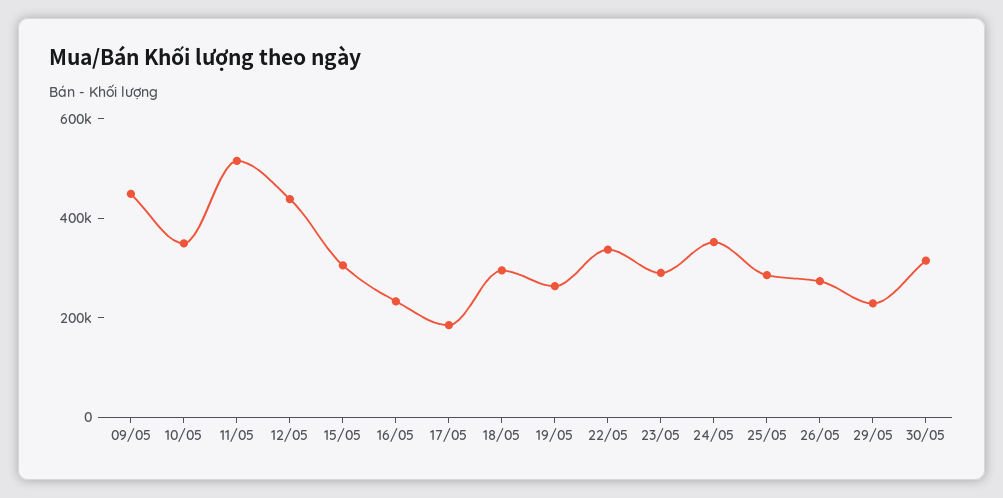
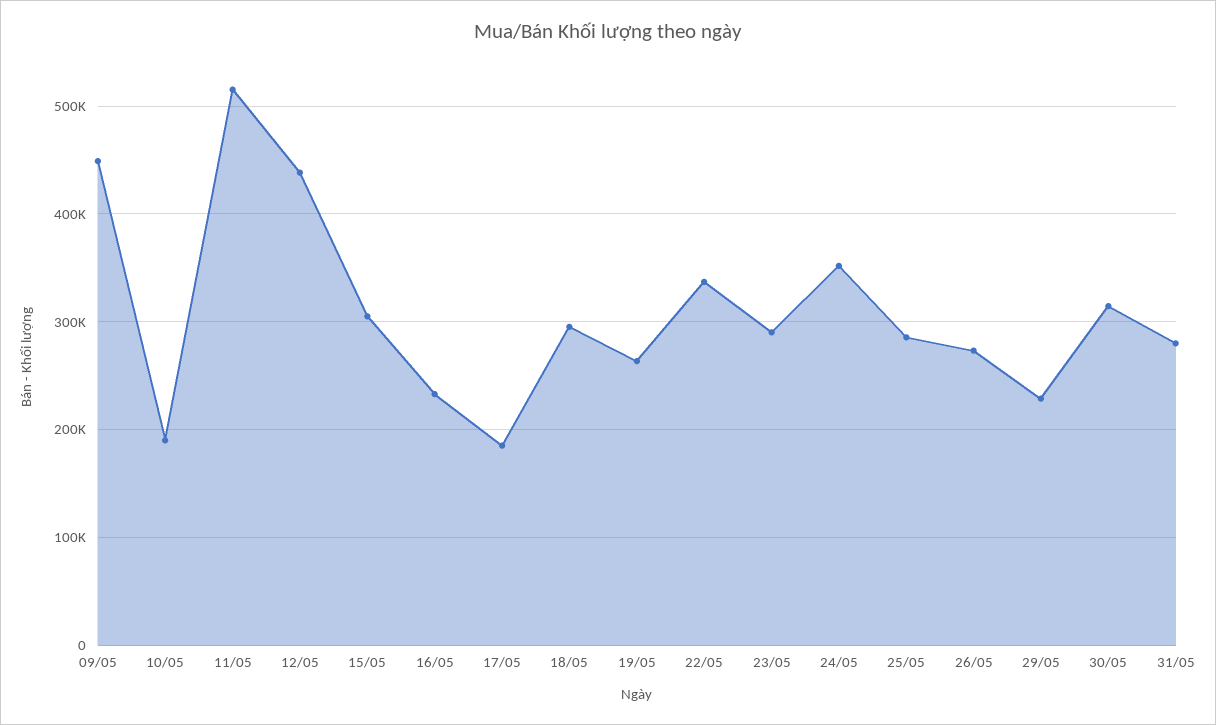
10/05: 350000 -> 190000
31/05: none -> 280000

